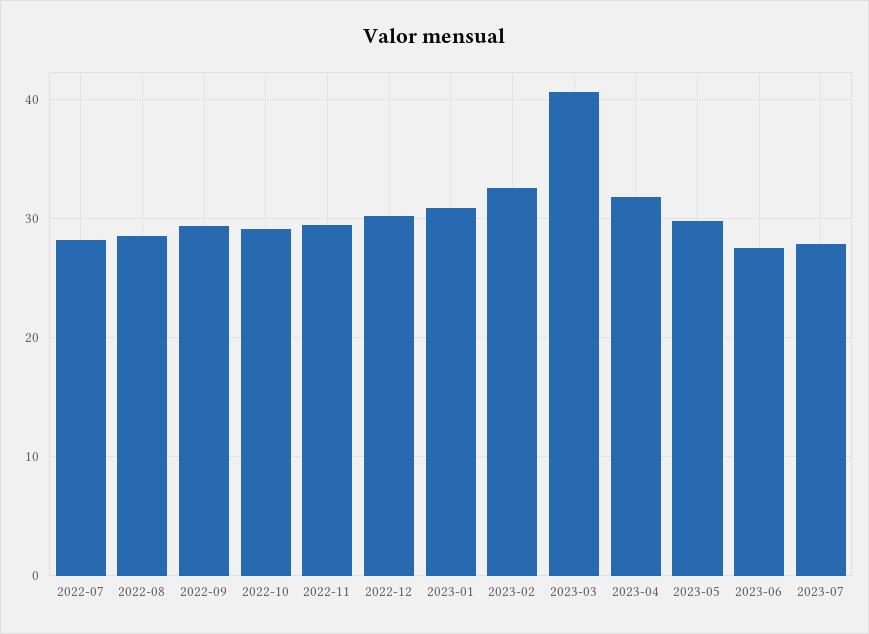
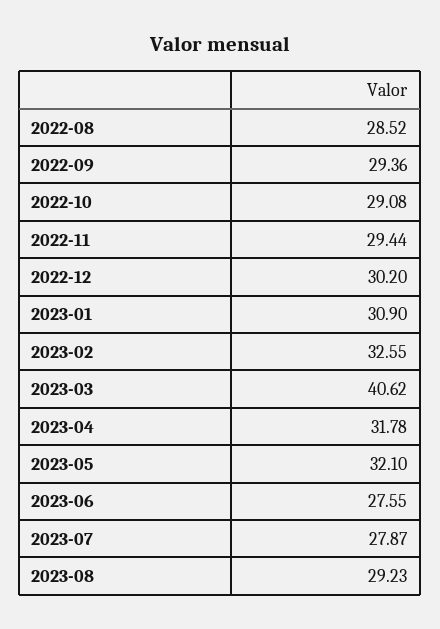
2022-07: 28 -> none
2023-05: 30 -> 32.1
2023-08: none -> 29.23

